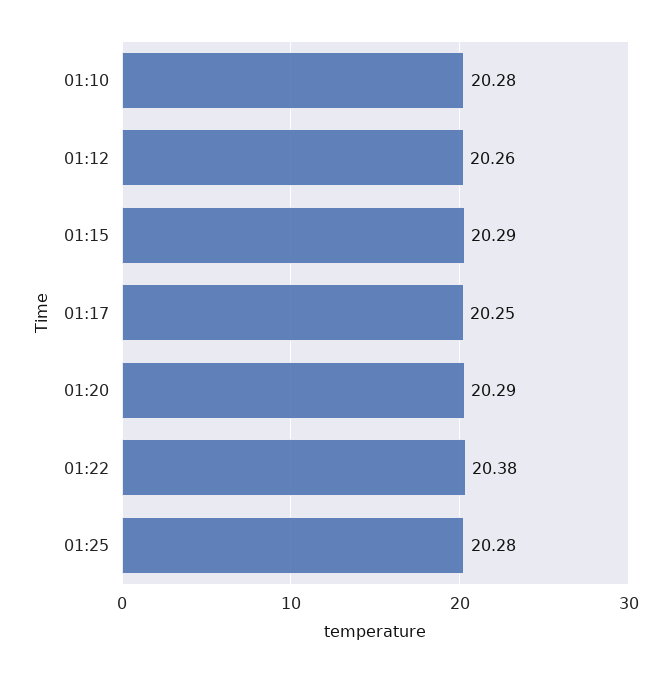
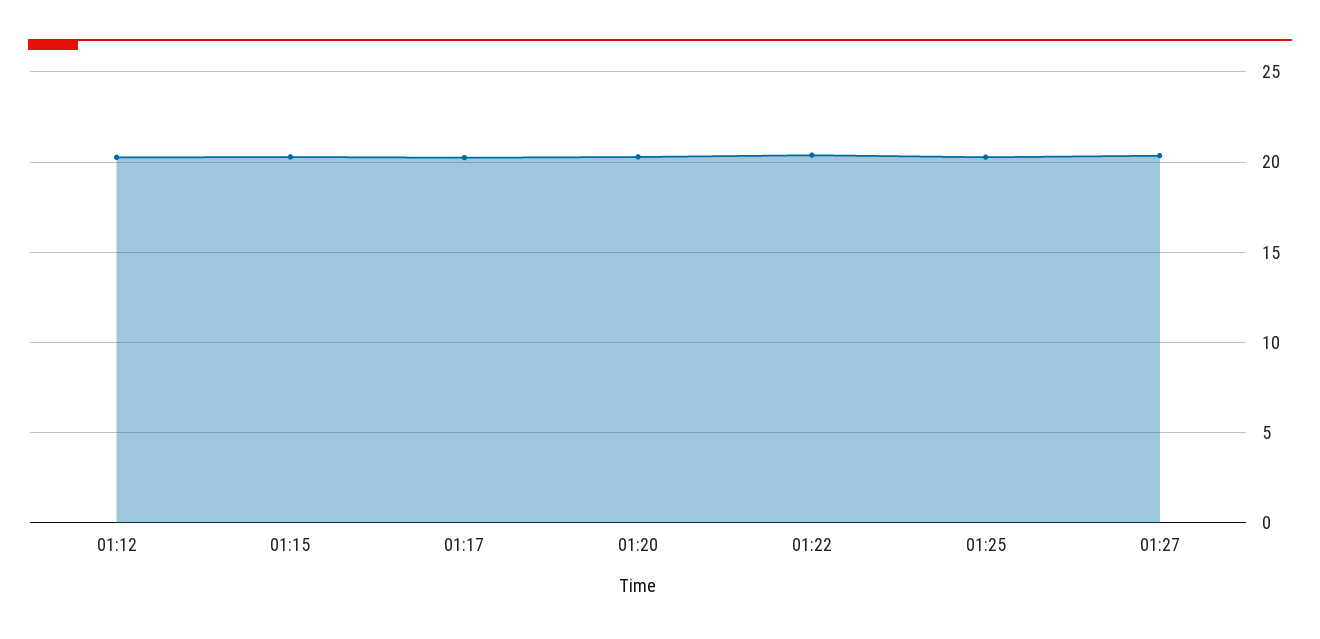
01:10: 20.28 -> none
01:27: none -> 20.5

